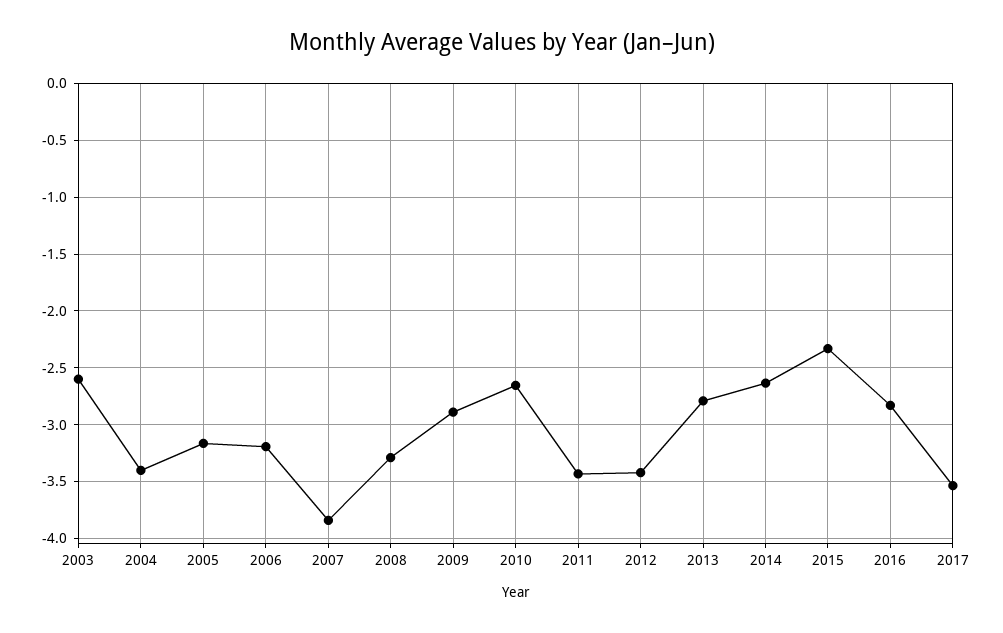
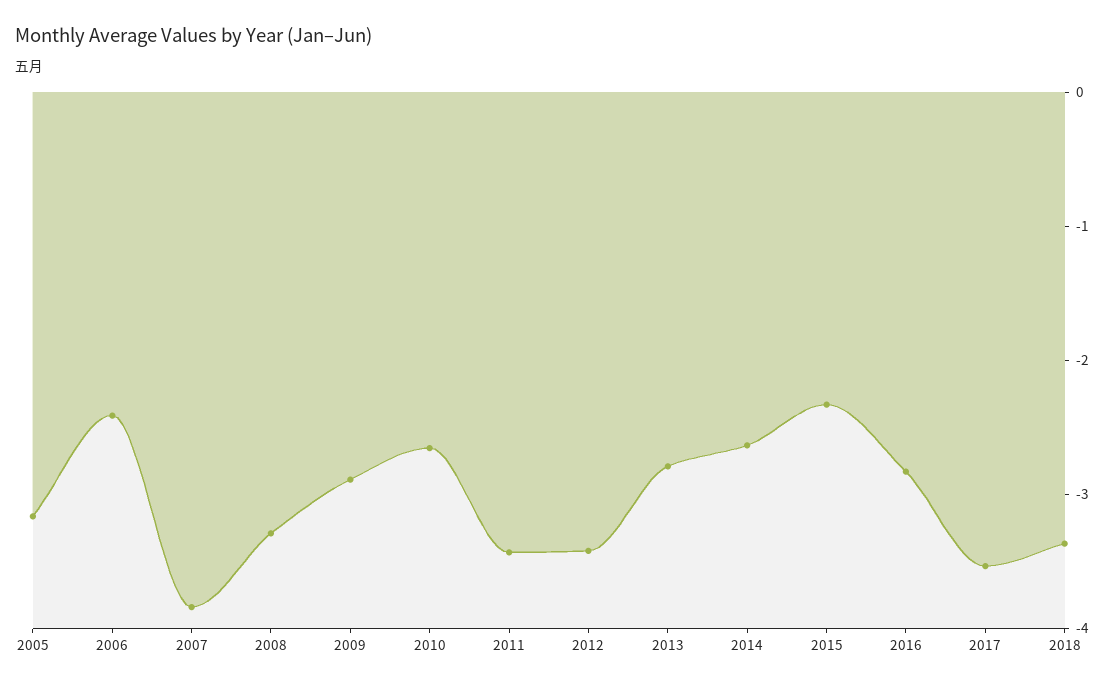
2003: -2.6 -> none
2004: -3.4 -> none
2006: -3.2 -> -2.4
2018: none -> -3.4

